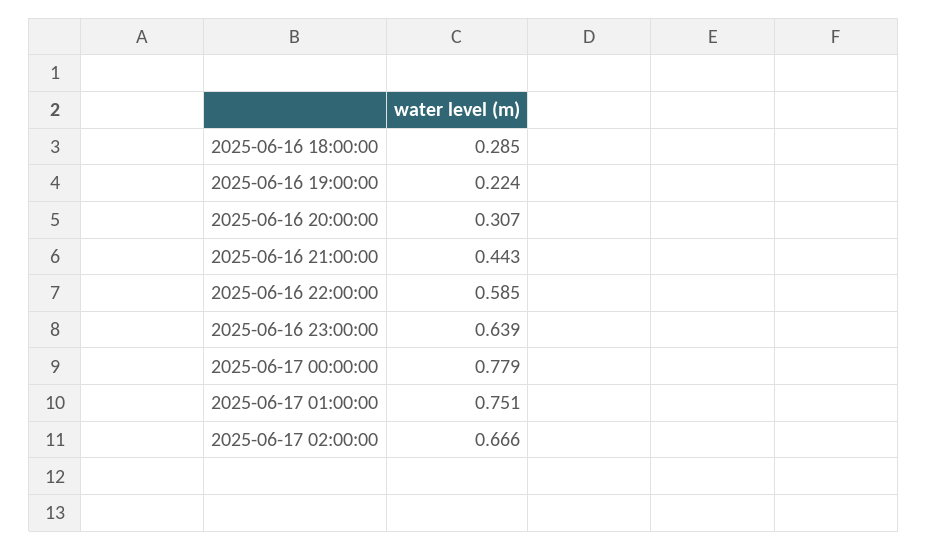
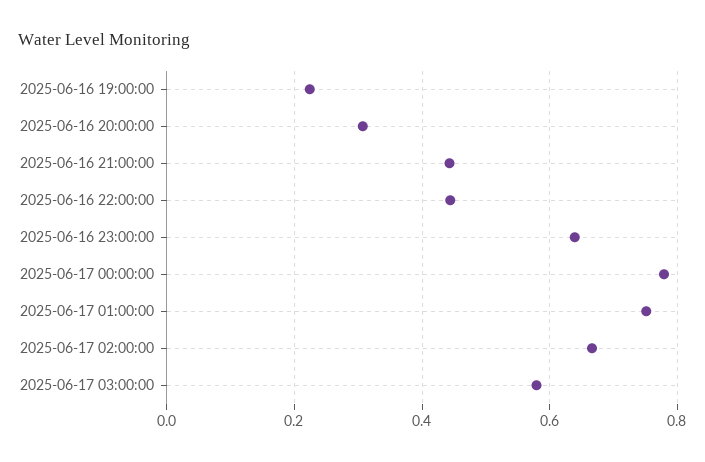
2025-06-16 18:00:00: 0.285 -> none
2025-06-16 22:00:00: 0.585 -> 0.44
2025-06-17 03:00:00: none -> 0.58

